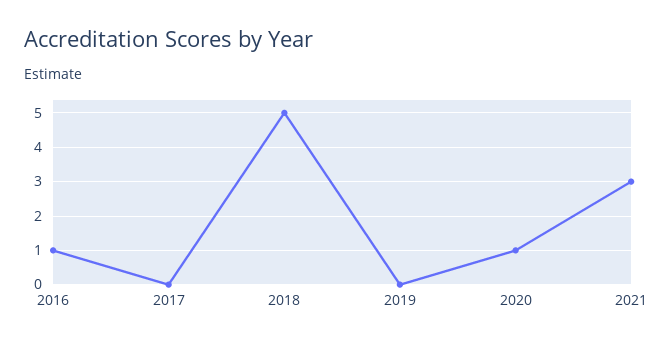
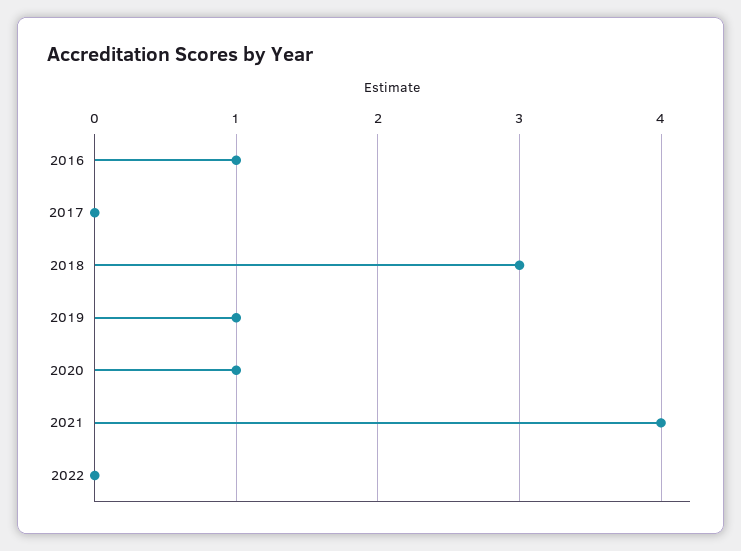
2018: 5 -> 3
2019: 0 -> 1
2021: 3 -> 4
2022: none -> 0

